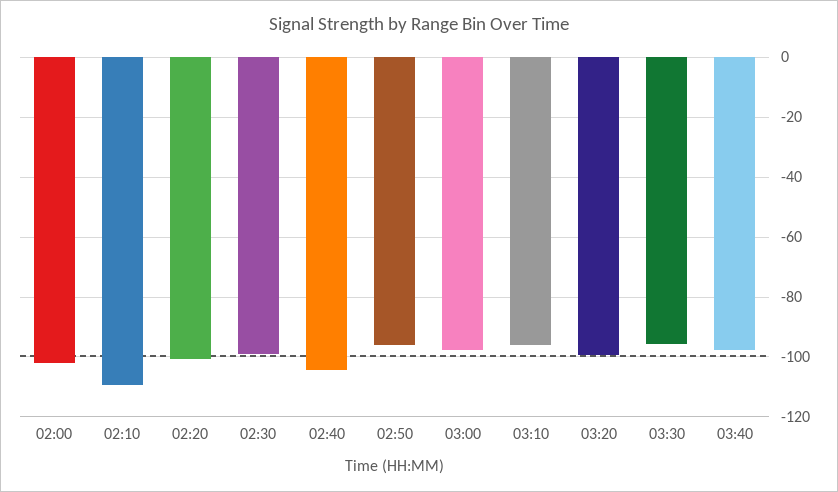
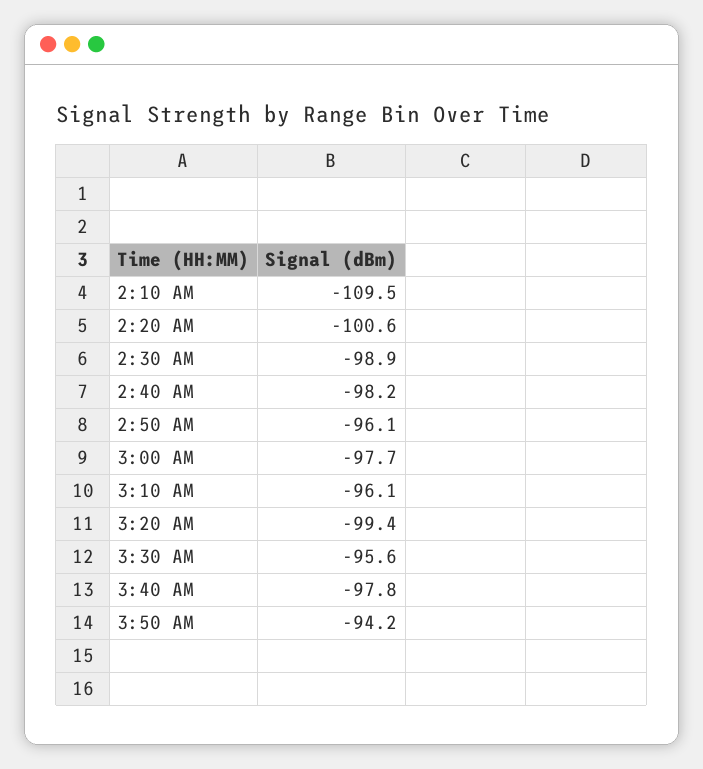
02:00: -102.5 -> none
02:40: -105 -> -98.2
3:50 AM: none -> -94.2

